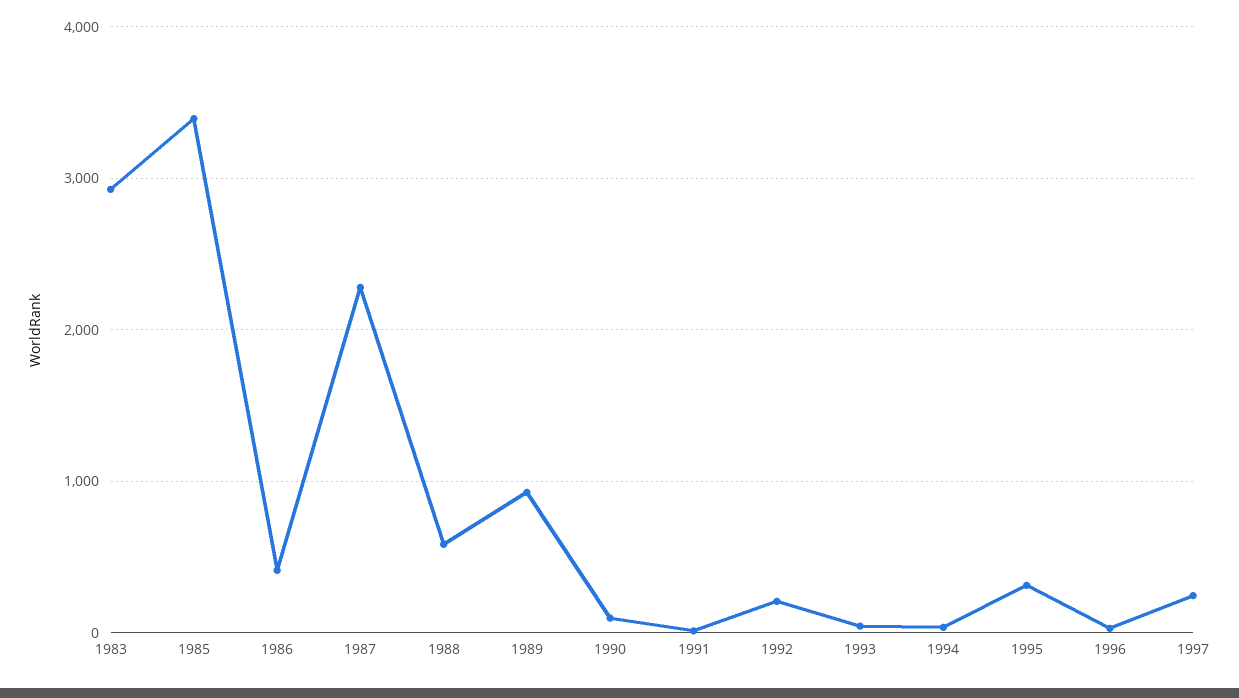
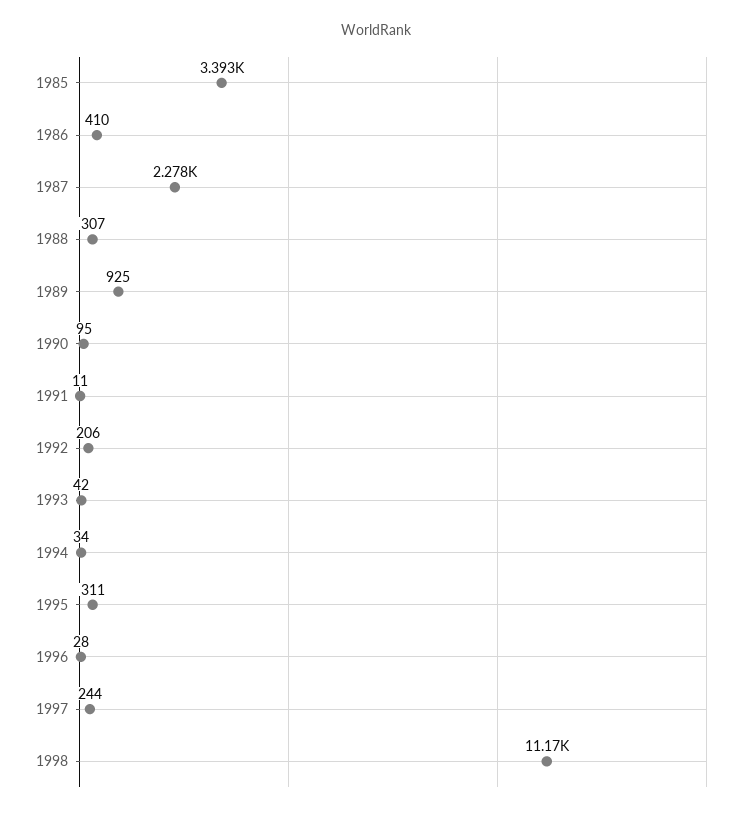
1983: 2900 -> none
1988: 600 -> 307
1998: none -> 11170

